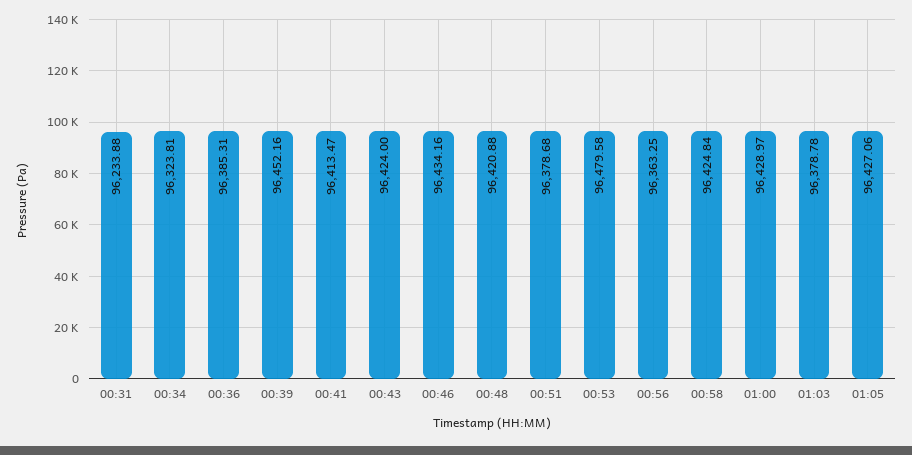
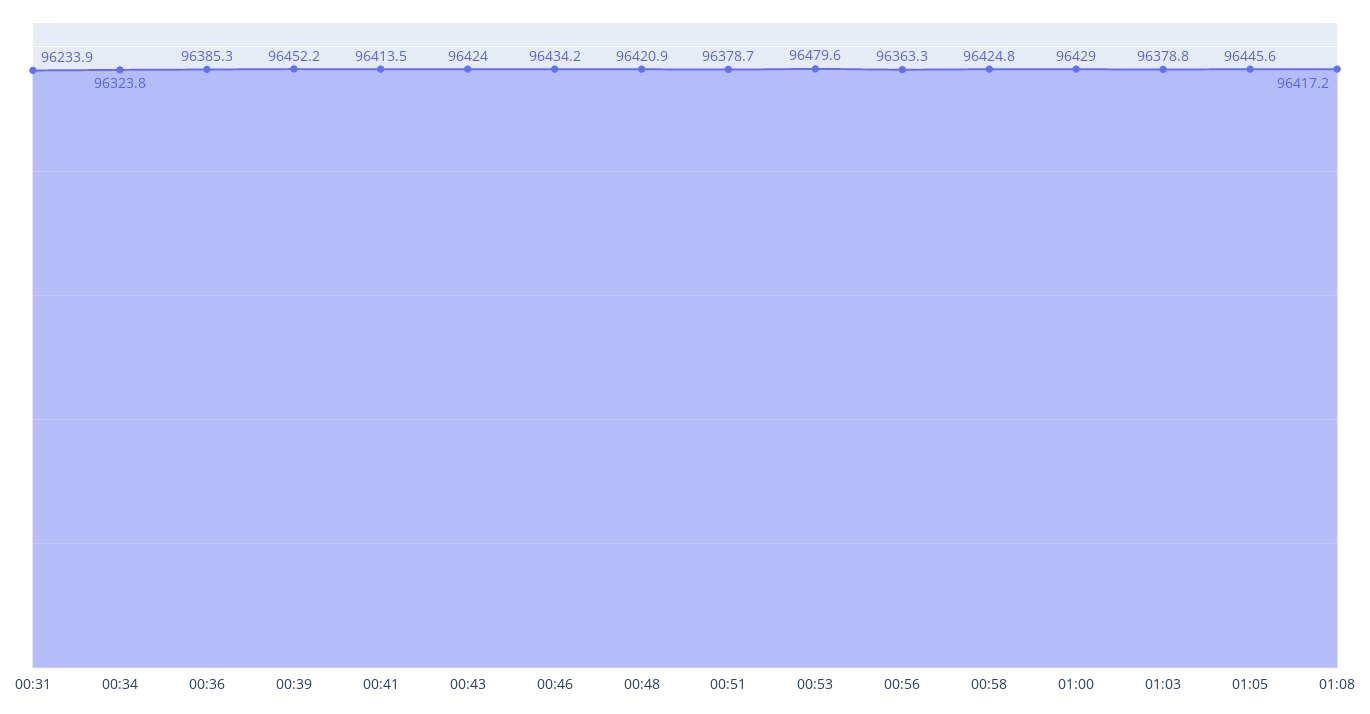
01:05: 96427.06 -> 96445.6
01:08: none -> 96417.2

